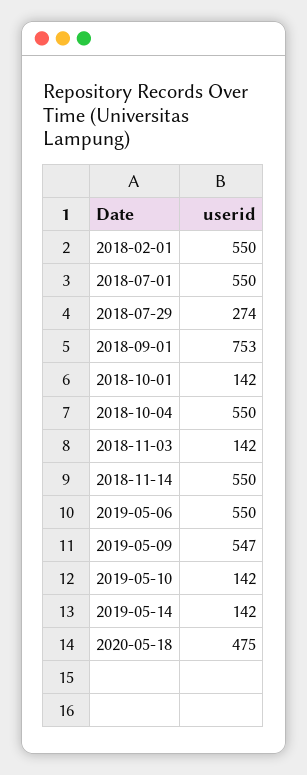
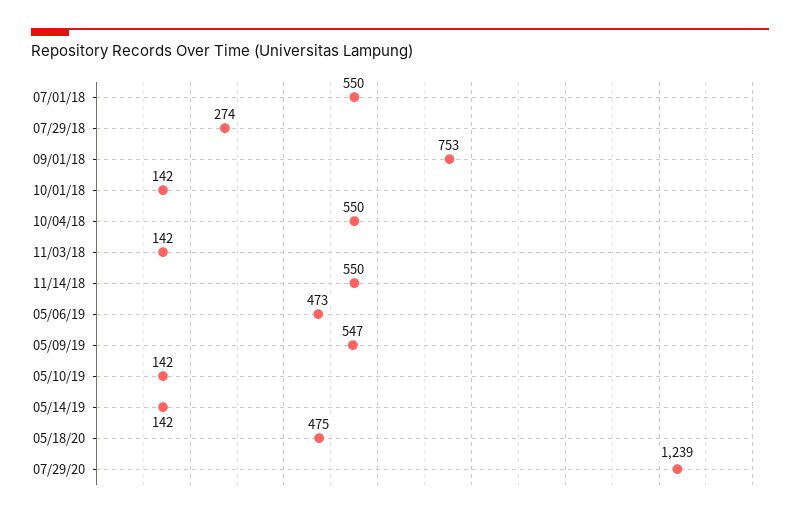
2018-02-01: 550 -> none
2019-05-06: 550 -> 473
07/29/20: none -> 1239

